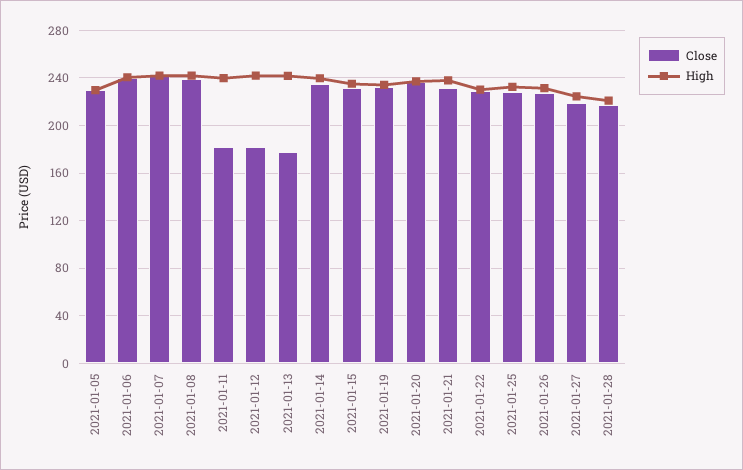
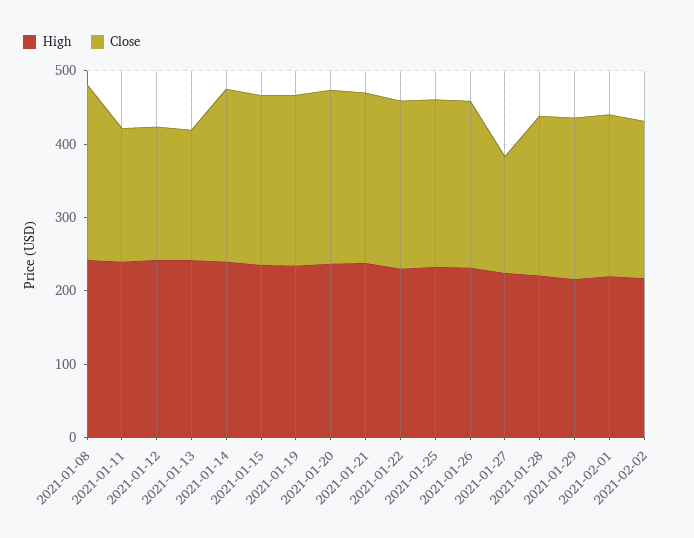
Close, 2021-01-05: 230 -> none
High, 2021-01-05: 230 -> none
Close, 2021-01-06: 240 -> none
High, 2021-01-06: 240 -> none
Close, 2021-01-07: 240 -> none
High, 2021-01-07: 240 -> none
Close, 2021-01-27: 220 -> 160
High, 2021-01-29: none -> 220
Close, 2021-01-29: none -> 220
High, 2021-02-01: none -> 220
Close, 2021-02-01: none -> 220
High, 2021-02-02: none -> 220
Close, 2021-02-02: none -> 220

